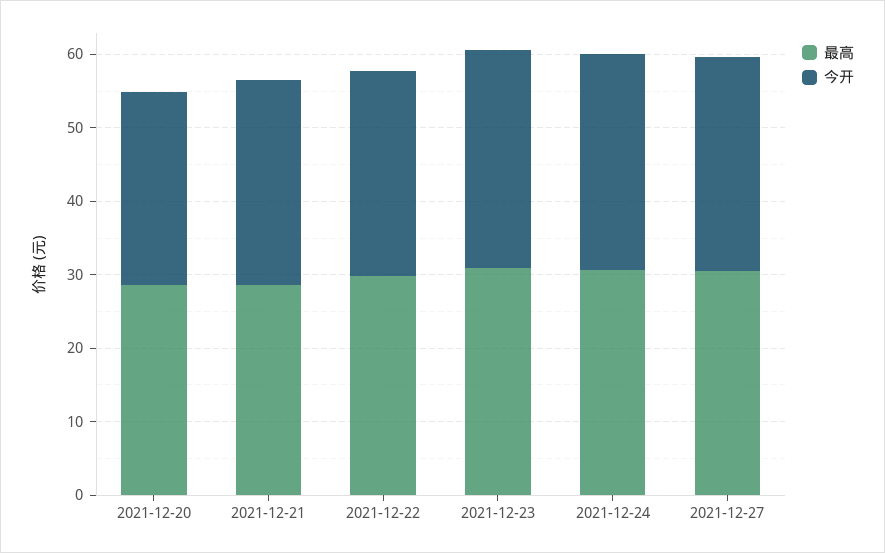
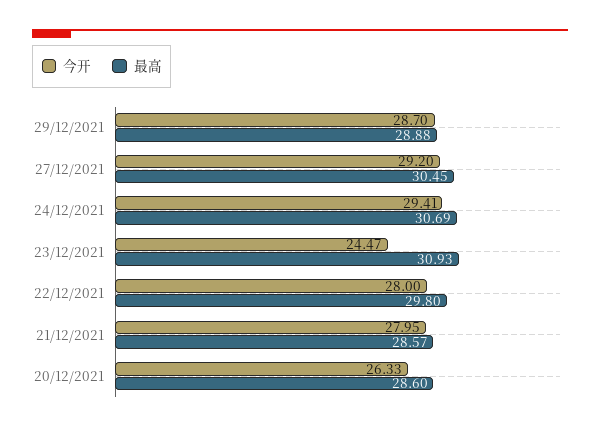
今开, 2021-12-23: 30 -> 24.47
今开, 29/12/2021: none -> 28.7
最高, 29/12/2021: none -> 28.88

